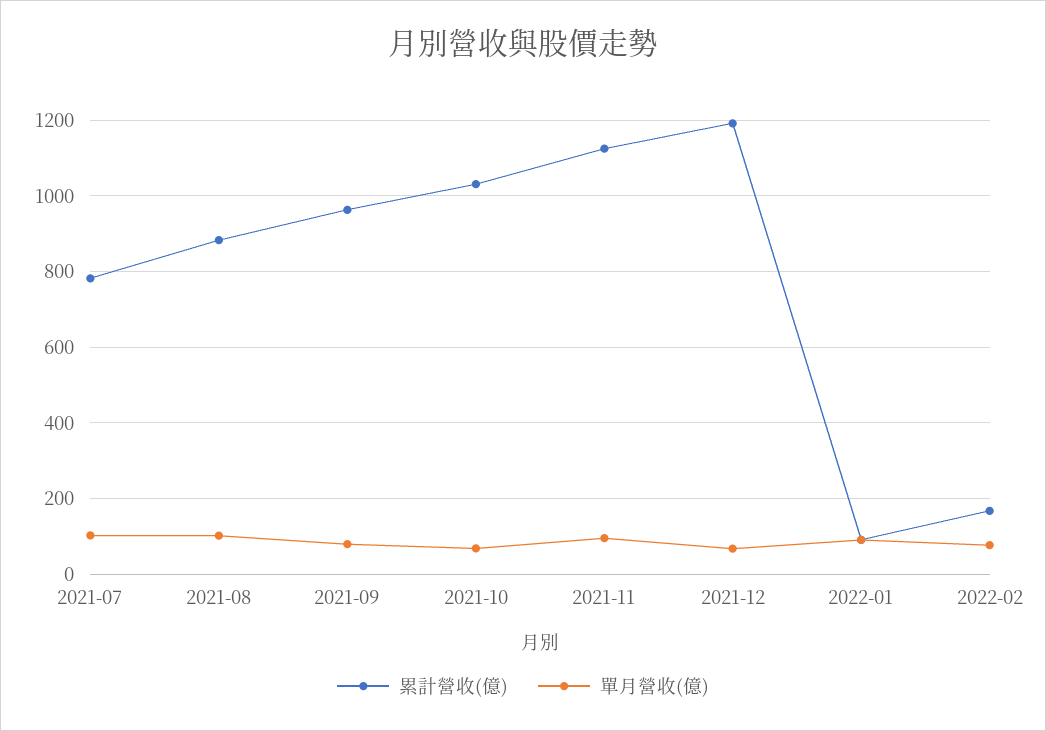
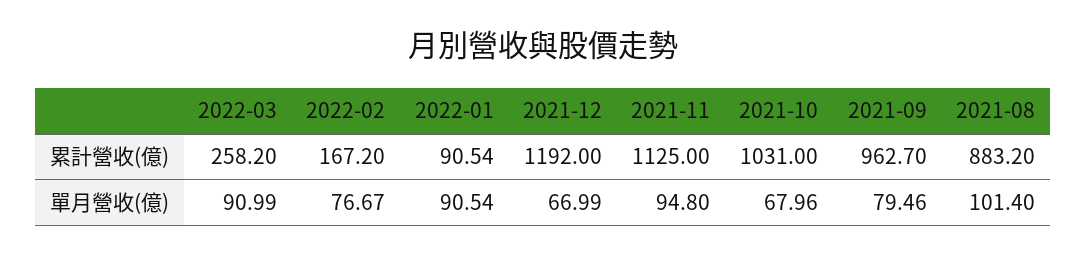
累計營收(億), 2021-07: 780 -> none
單月營收(億), 2021-07: 100 -> none
累計營收(億), 2022-03: none -> 258.2
單月營收(億), 2022-03: none -> 90.99

